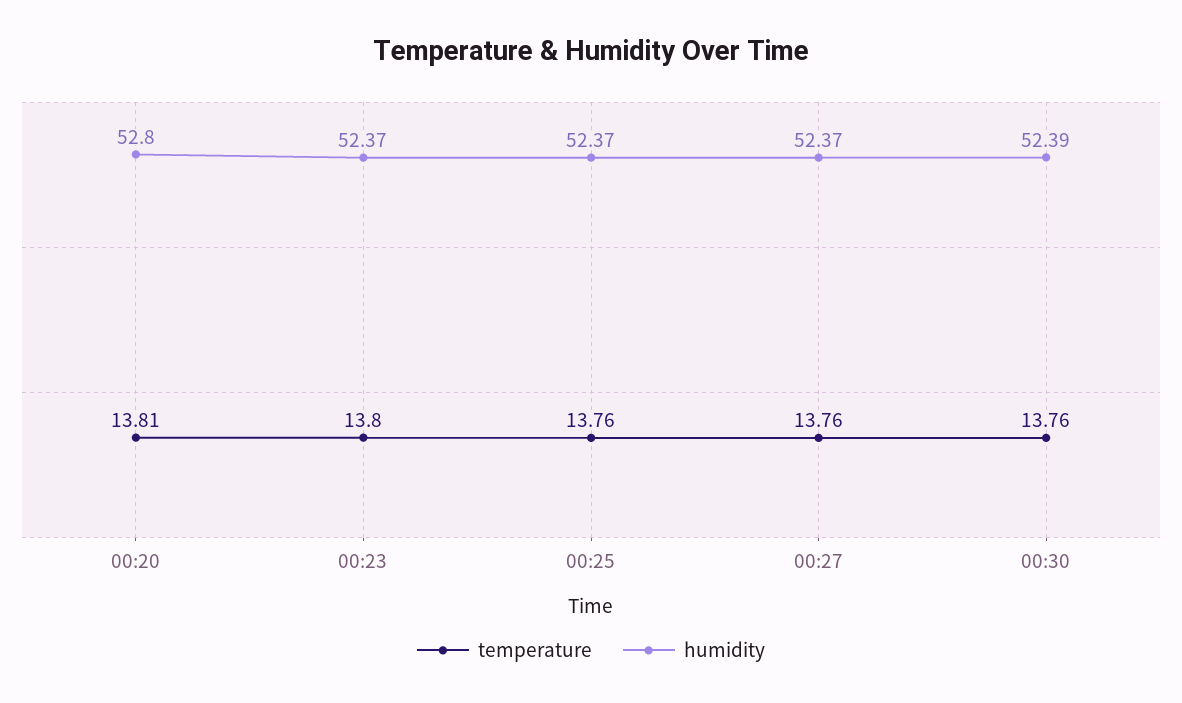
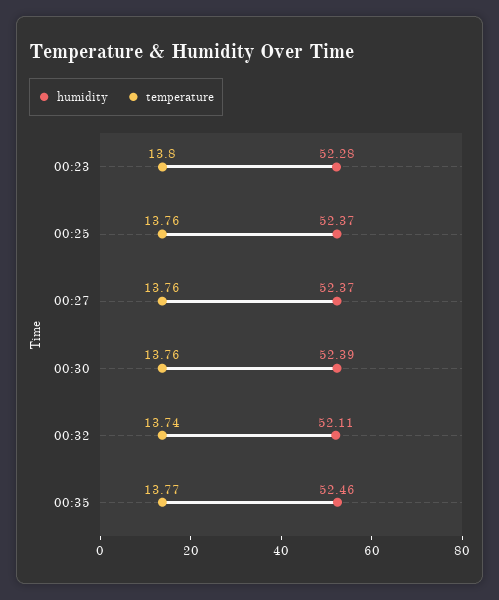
temperature, 00:20: 13.81 -> none
humidity, 00:20: 52.8 -> none
humidity, 00:23: 52.37 -> 52.28
humidity, 00:32: none -> 52.11
temperature, 00:32: none -> 13.74
humidity, 00:35: none -> 52.46
temperature, 00:35: none -> 13.77

